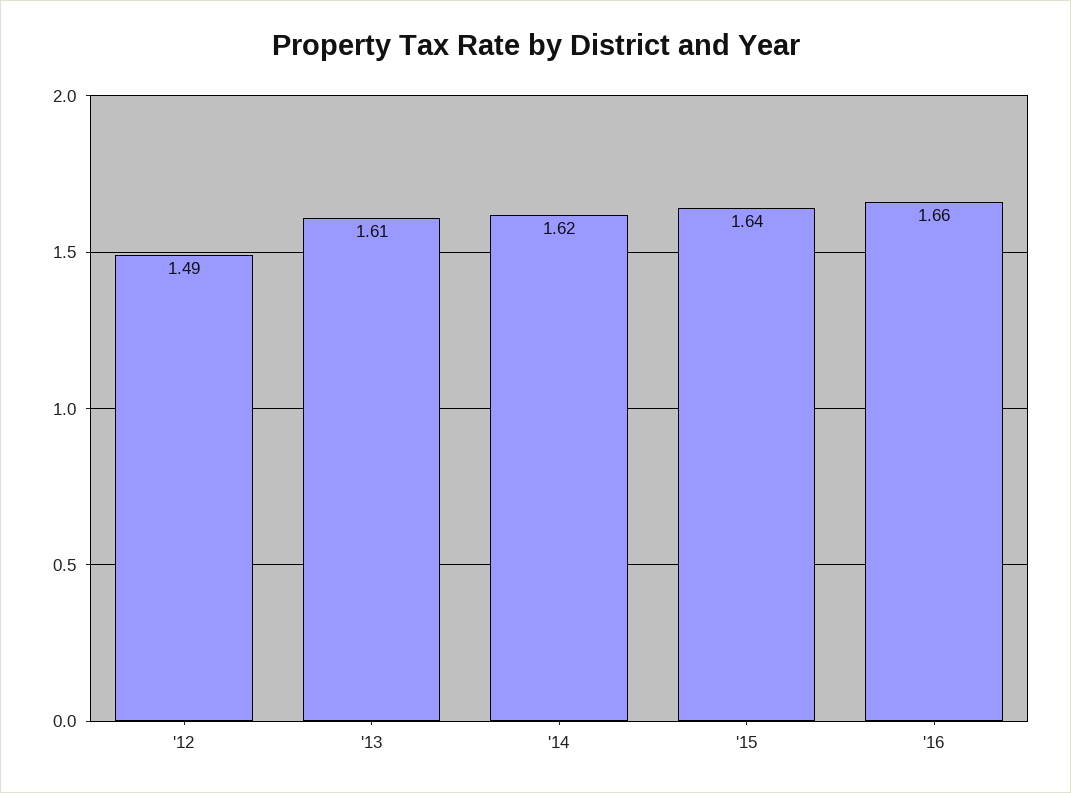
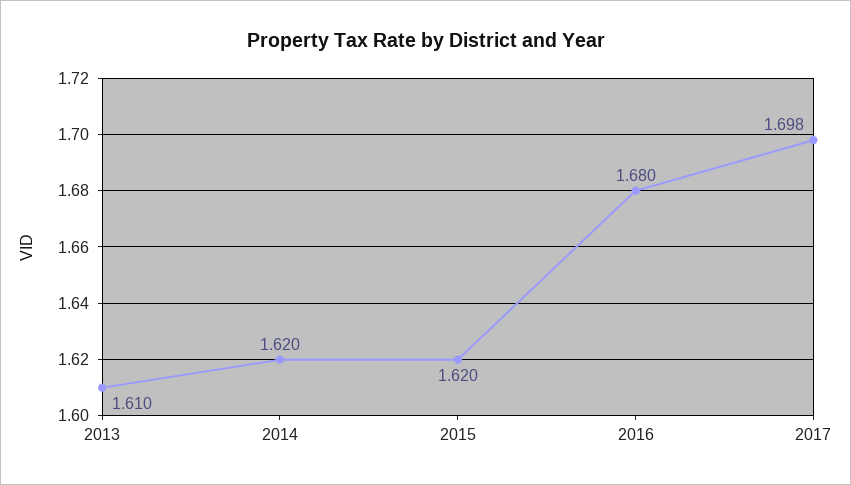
'12: 1.49 -> none
'15: 1.64 -> 1.62
'16: 1.66 -> 1.68
2017: none -> 1.698

